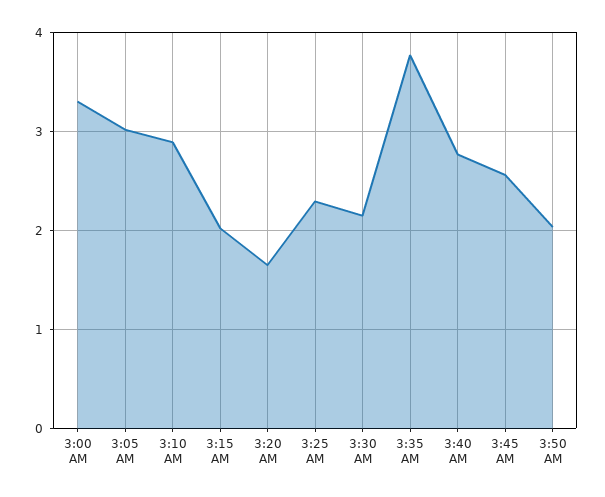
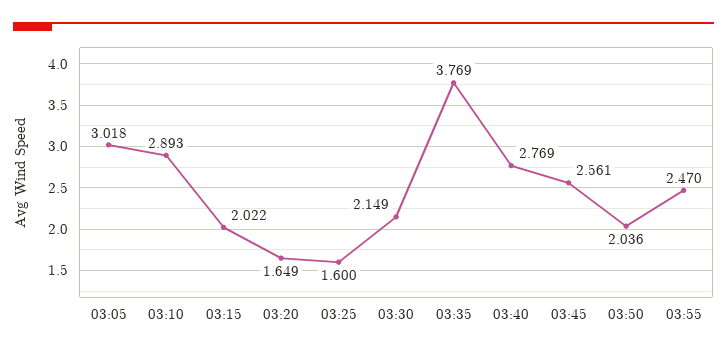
3:00 AM: 3.3 -> none
3:25 AM: 2.3 -> 1.6
03:55: none -> 2.47

